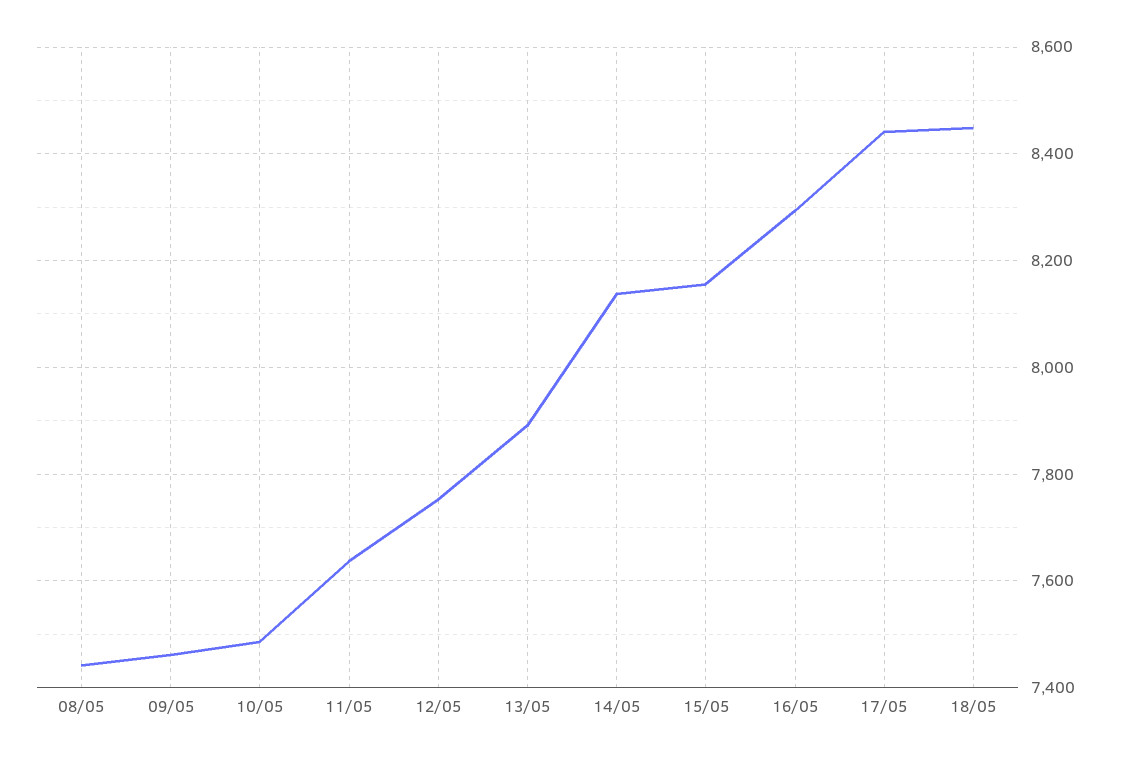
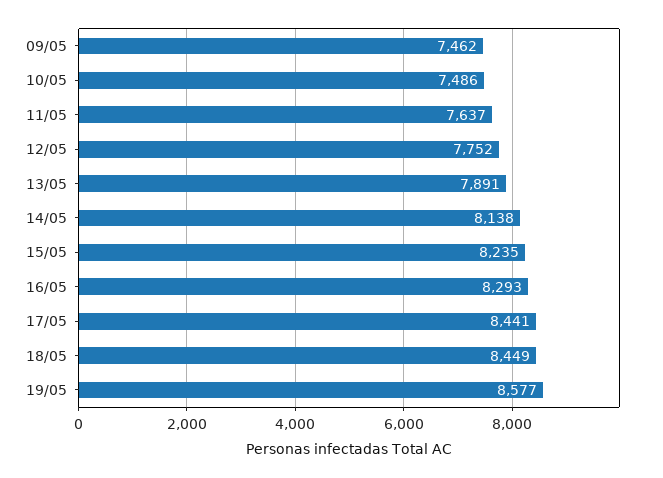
08/05: 7440 -> none
15/05: 8160 -> 8235
19/05: none -> 8577

